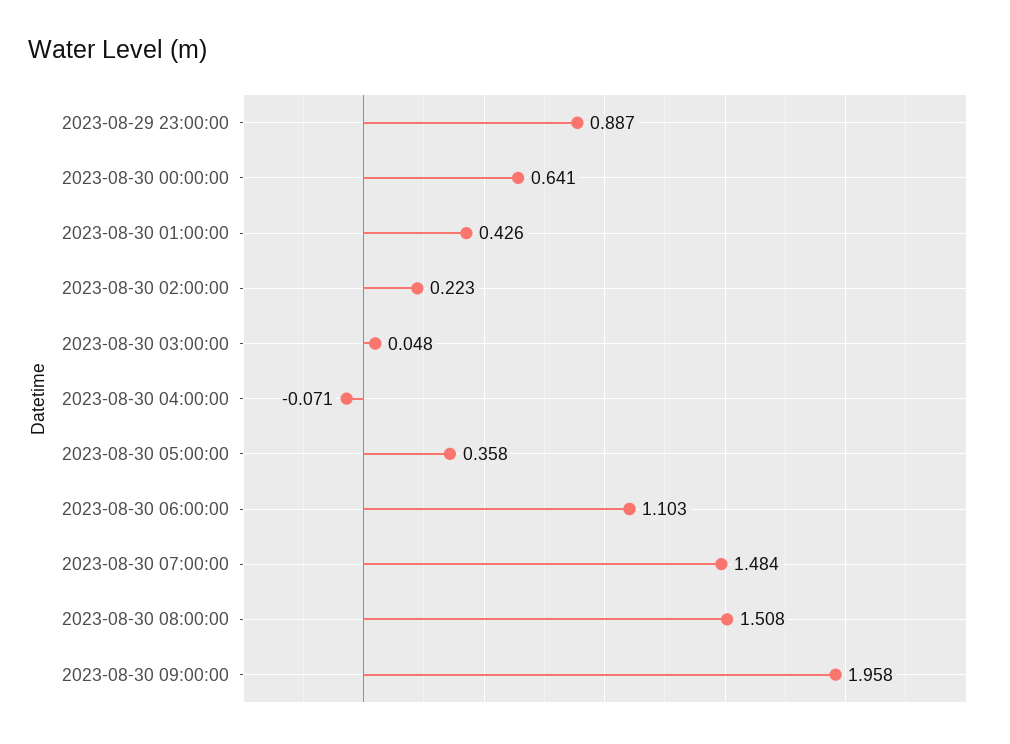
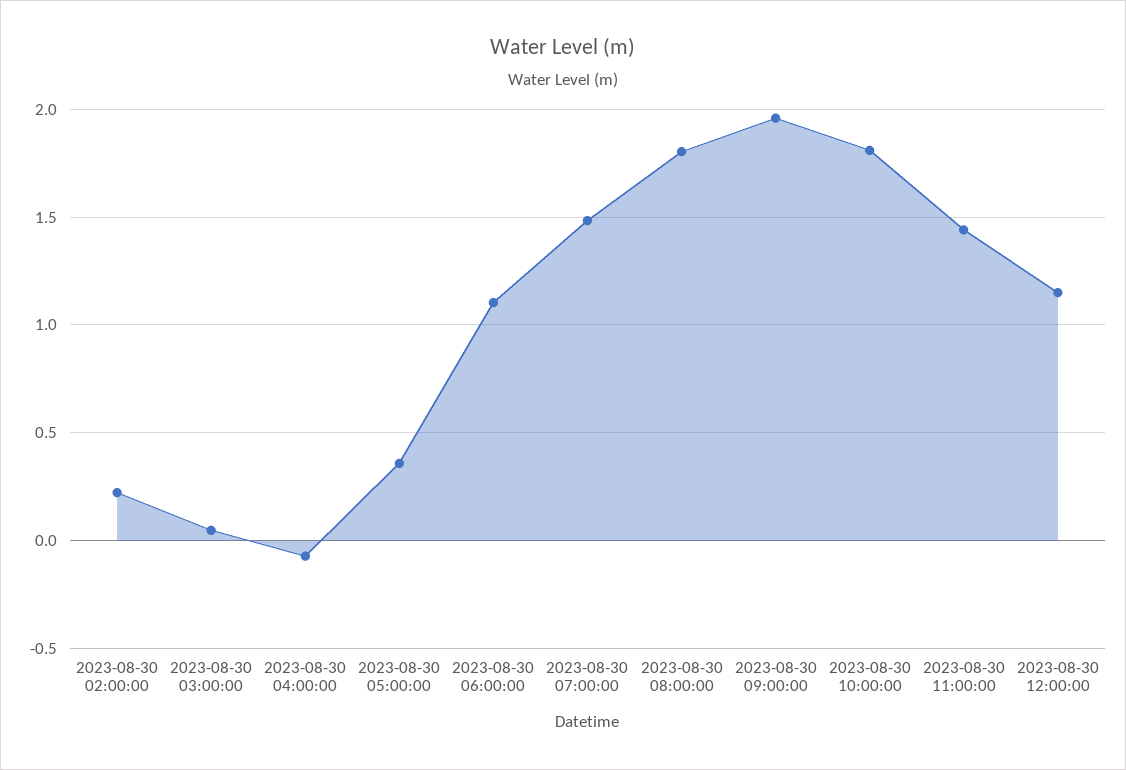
2023-08-29 23:00:00: 0.887 -> none
2023-08-30 00:00:00: 0.641 -> none
2023-08-30 01:00:00: 0.426 -> none
2023-08-30 08:00:00: 1.508 -> 1.8
2023-08-30 10:00:00: none -> 1.8
2023-08-30 11:00:00: none -> 1.45
2023-08-30 12:00:00: none -> 1.15

